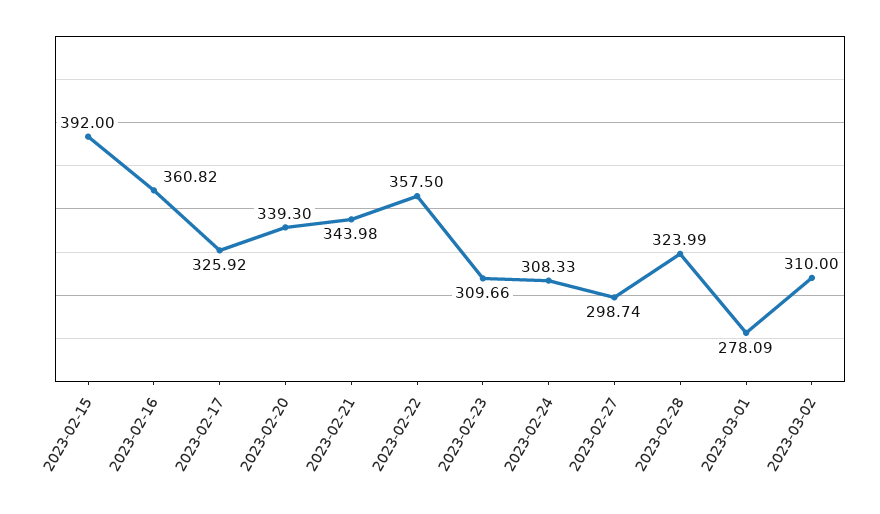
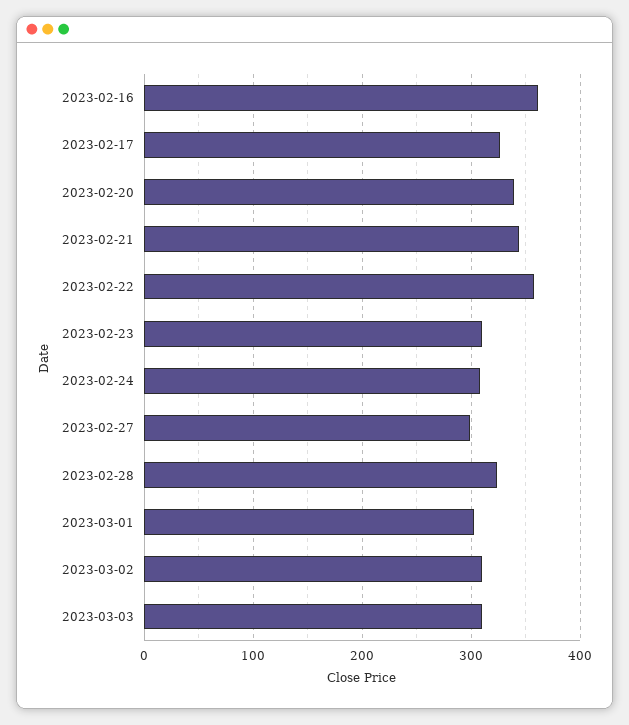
2023-02-15: 392 -> none
2023-03-01: 278.09 -> 300
2023-03-03: none -> 310

